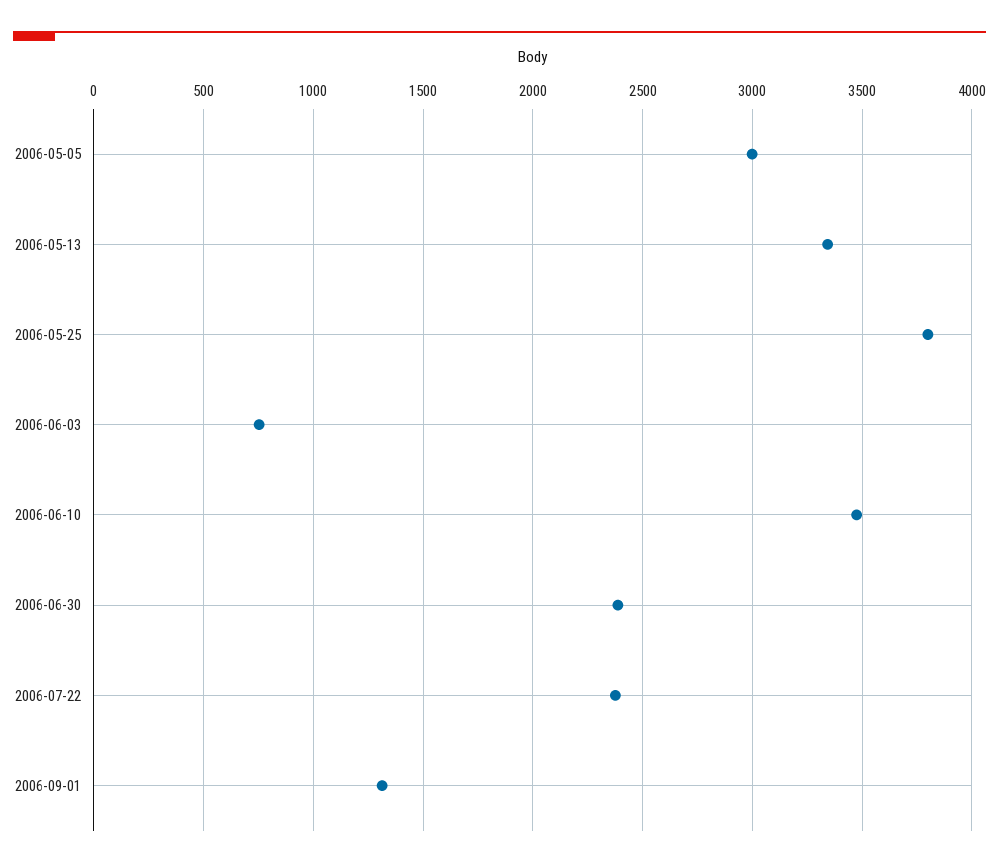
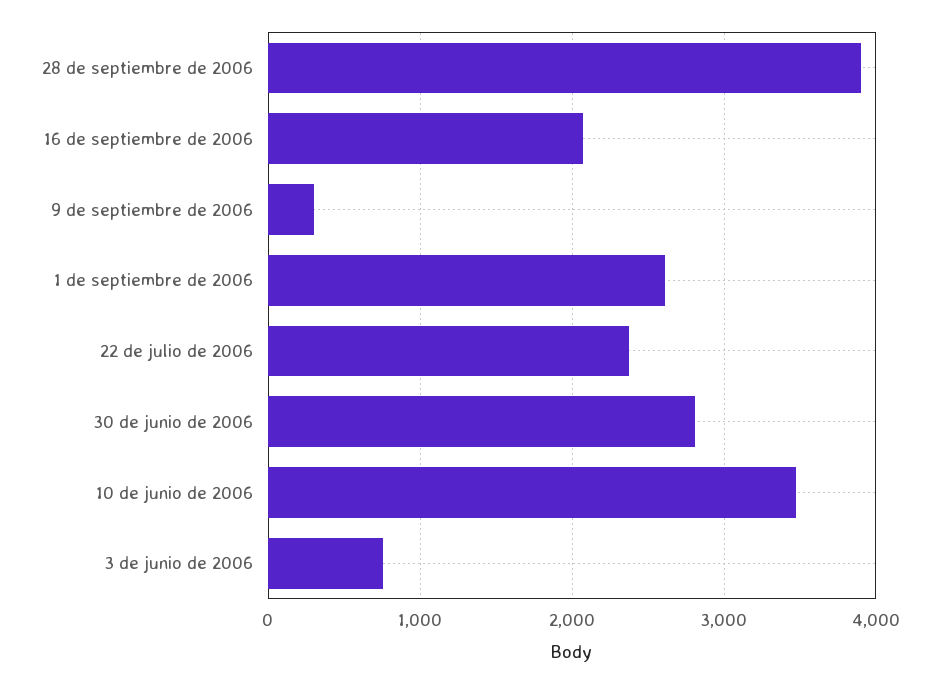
2006-05-05: 3000 -> none
2006-05-13: 3350 -> none
2006-05-25: 3800 -> none
2006-06-30: 2400 -> 2800
2006-09-01: 1300 -> 2600
28 de septiembre de 2006: none -> 3900
16 de septiembre de 2006: none -> 2100
9 de septiembre de 2006: none -> 300

